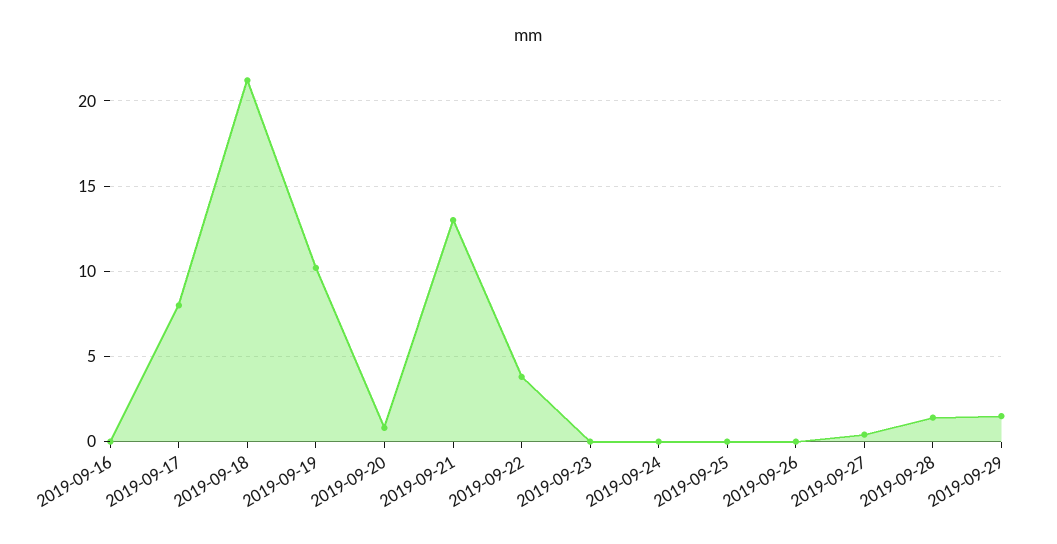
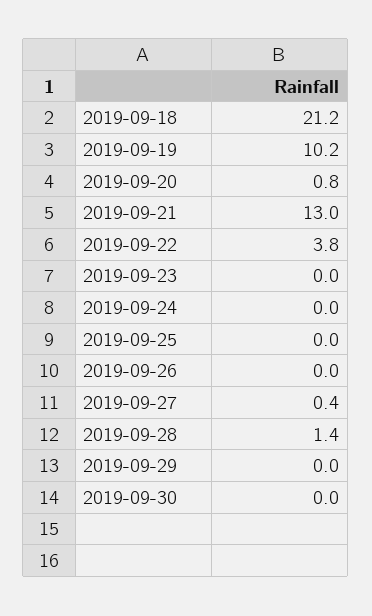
2019-09-16: 0 -> none
2019-09-17: 8 -> none
2019-09-29: 1.5 -> 0
2019-09-30: none -> 0

